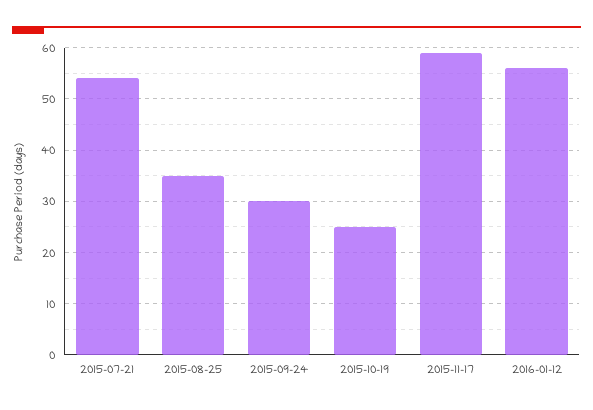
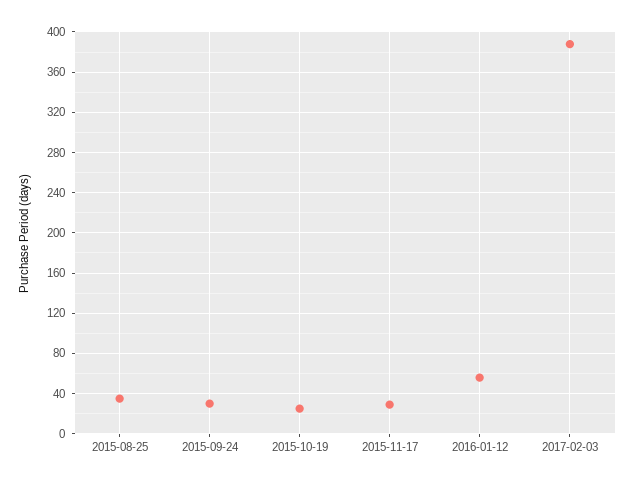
2015-07-21: 55 -> none
2015-11-17: 60 -> 30
2017-02-03: none -> 390

